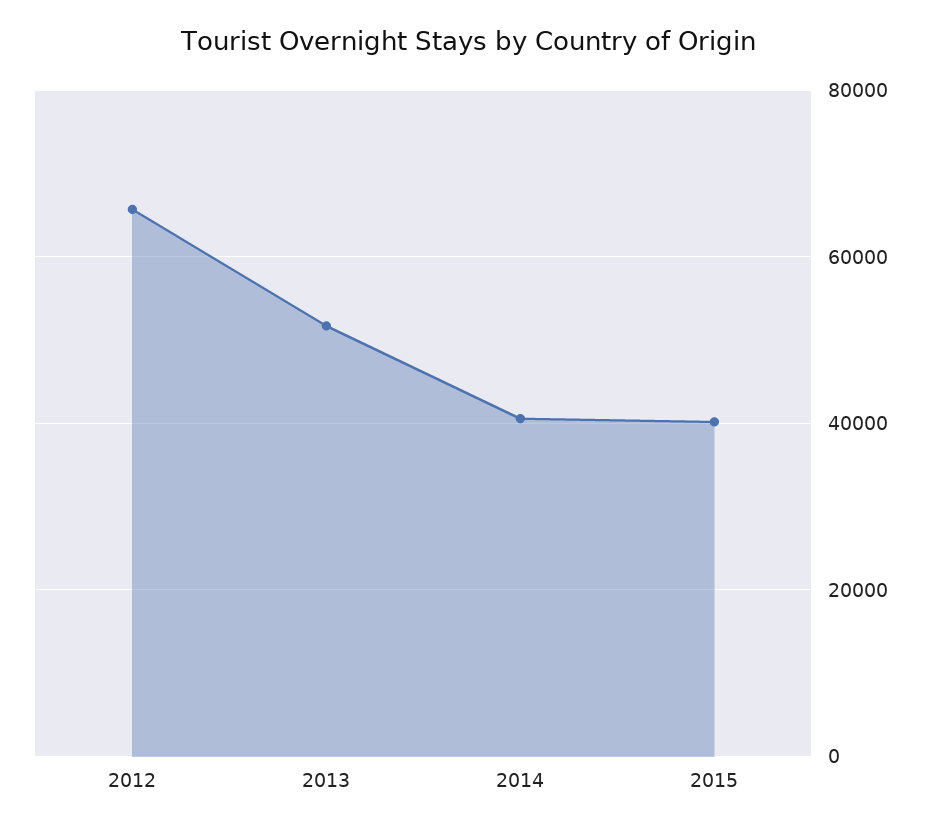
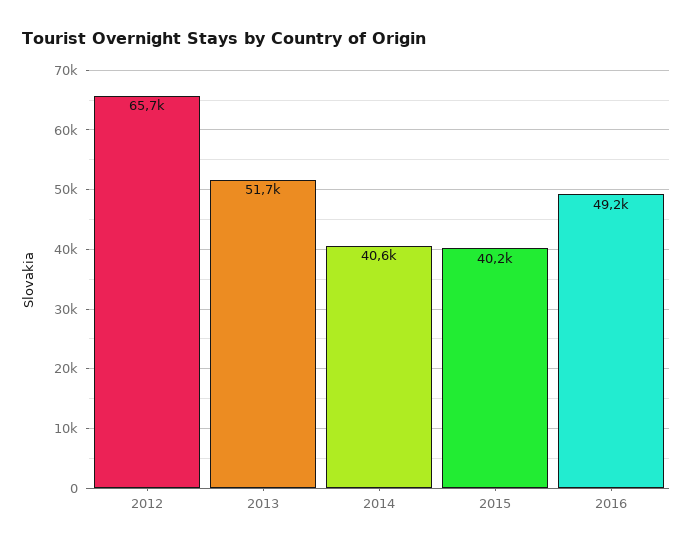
2016: none -> 49200

